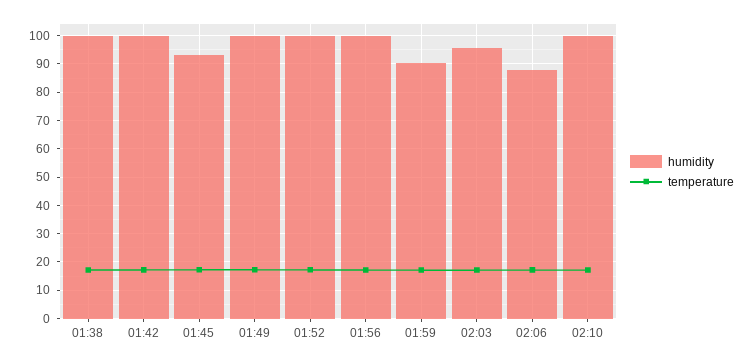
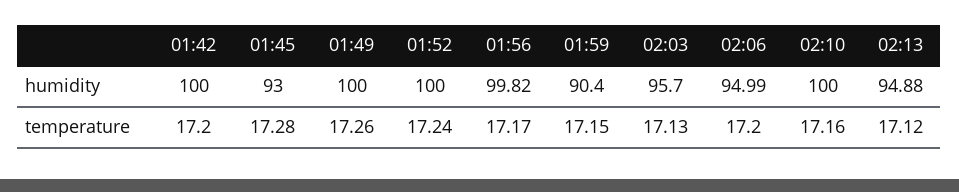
humidity, 01:38: 100 -> none
temperature, 01:38: 17.5 -> none
humidity, 02:06: 87.5 -> 94.99
humidity, 02:13: none -> 94.88
temperature, 02:13: none -> 17.12

